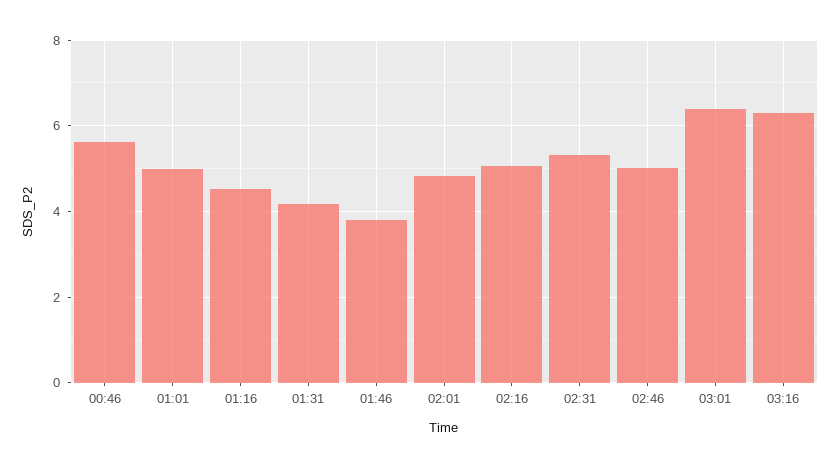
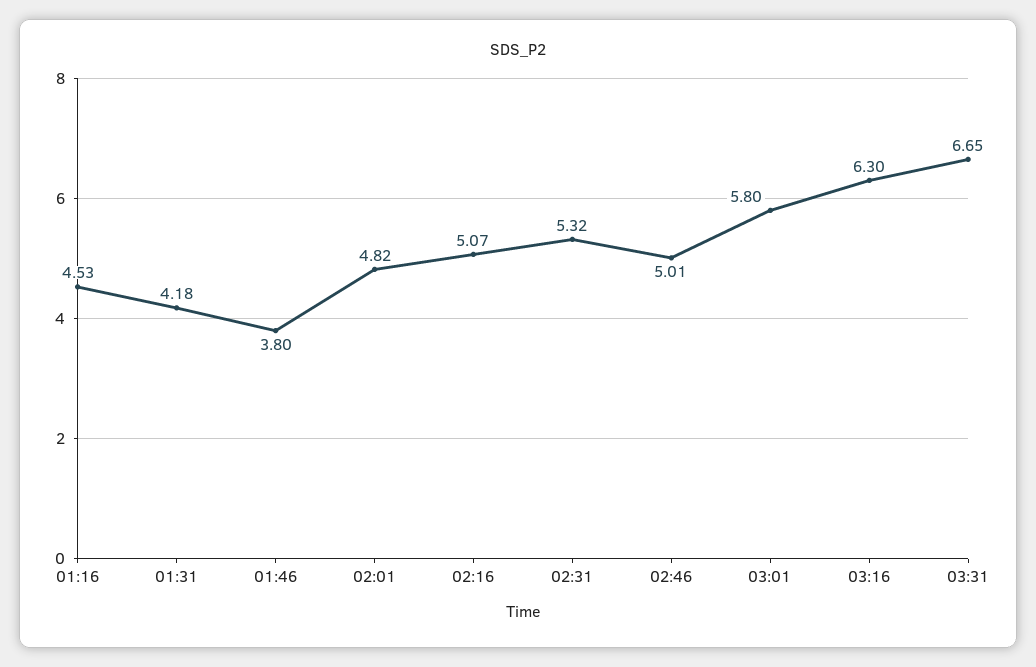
00:46: 5.6 -> none
01:01: 5 -> none
03:01: 6.4 -> 5.8
03:31: none -> 6.65

